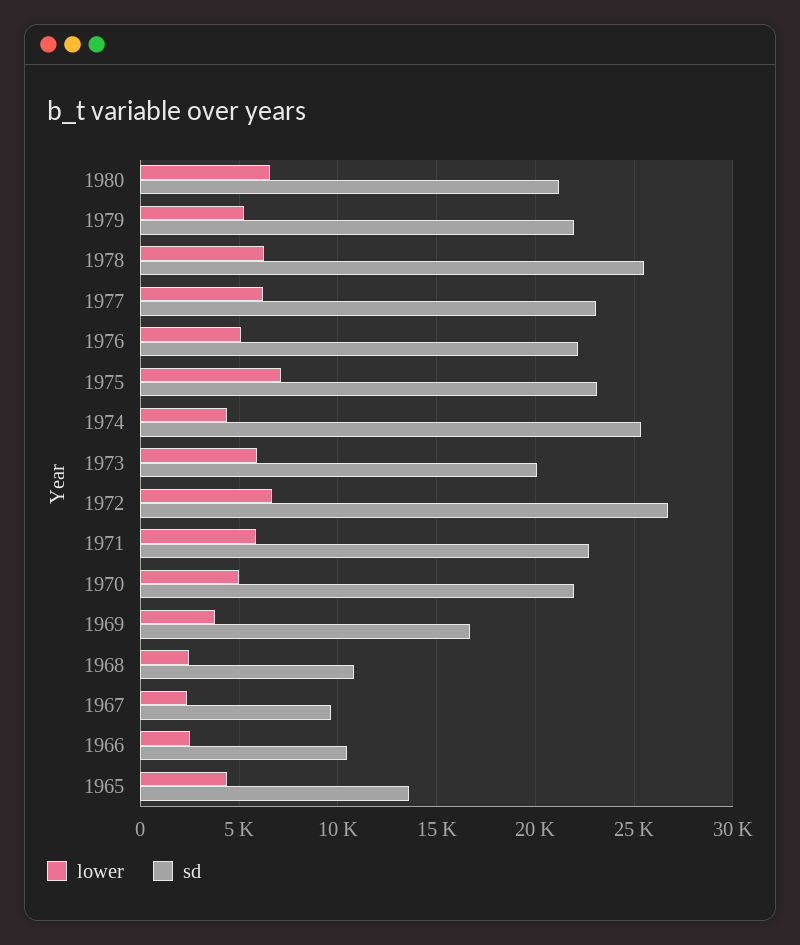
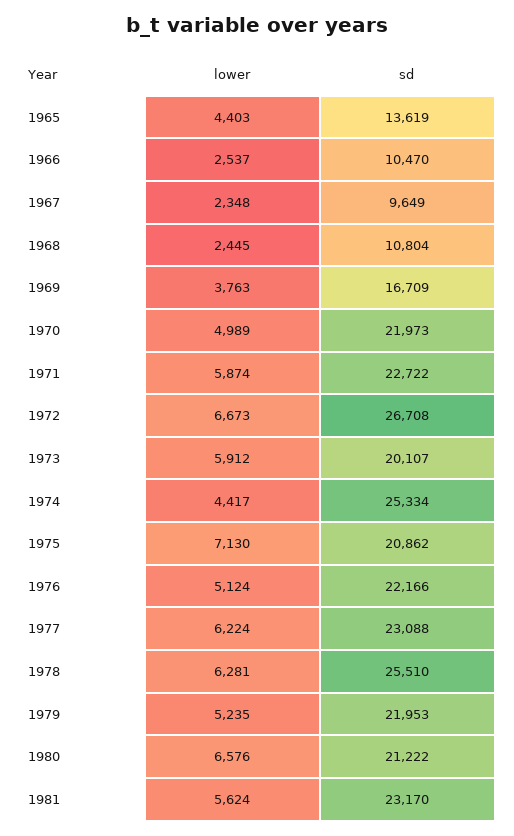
sd, 1975: 23000 -> 20862
lower, 1981: none -> 5624
sd, 1981: none -> 23170

